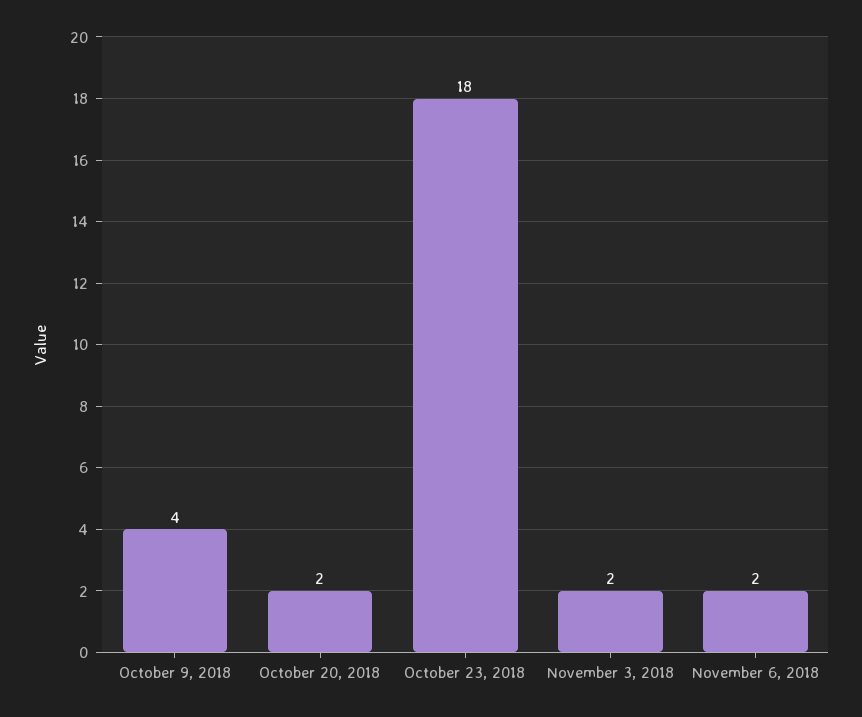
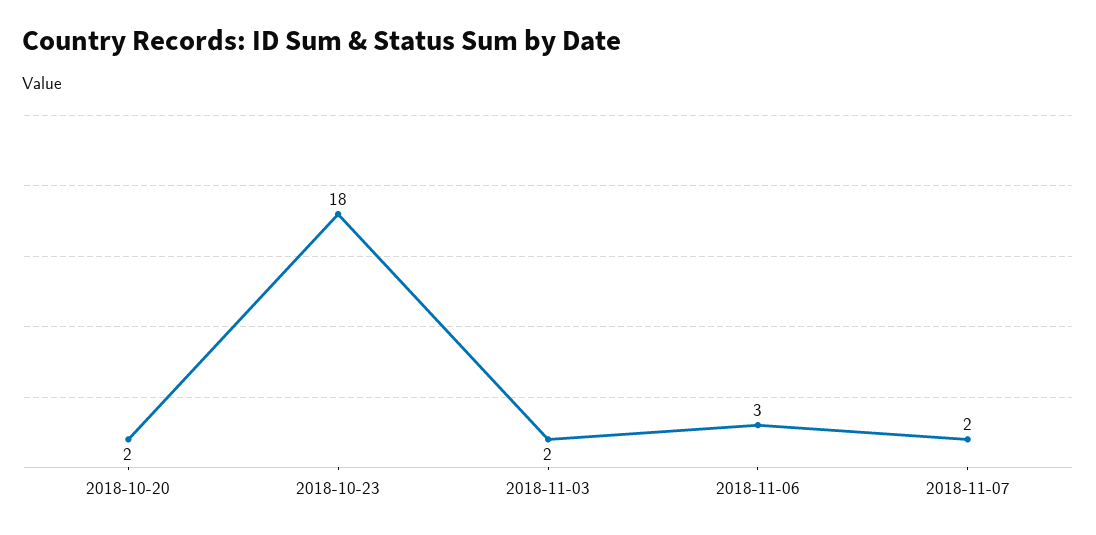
October 9, 2018: 4 -> none
November 6, 2018: 2 -> 3
2018-11-07: none -> 2

